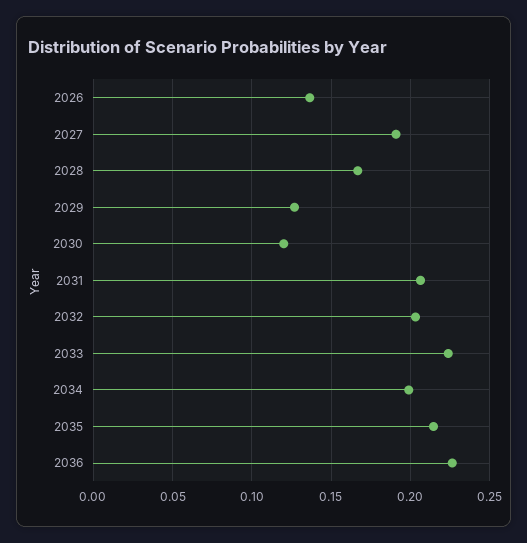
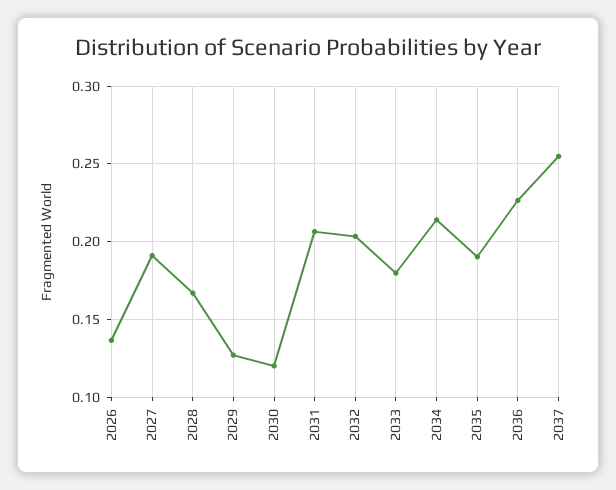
2033: 0.225 -> 0.18
2034: 0.2 -> 0.215
2035: 0.215 -> 0.19
2037: none -> 0.255

